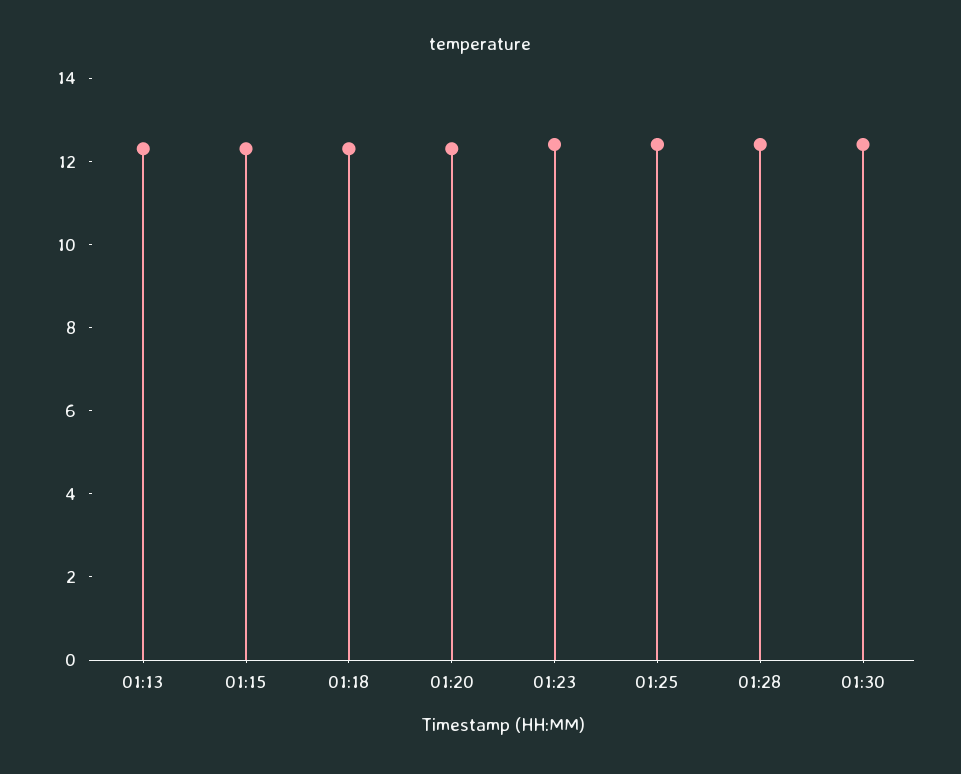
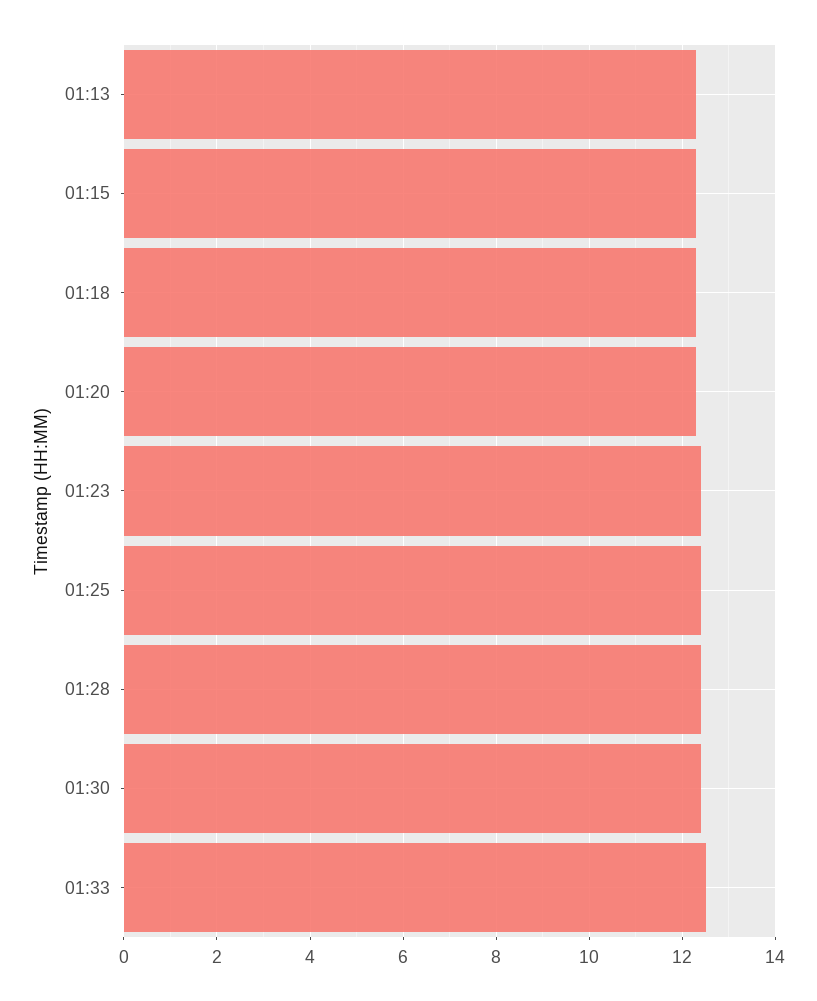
01:33: none -> 12.5

